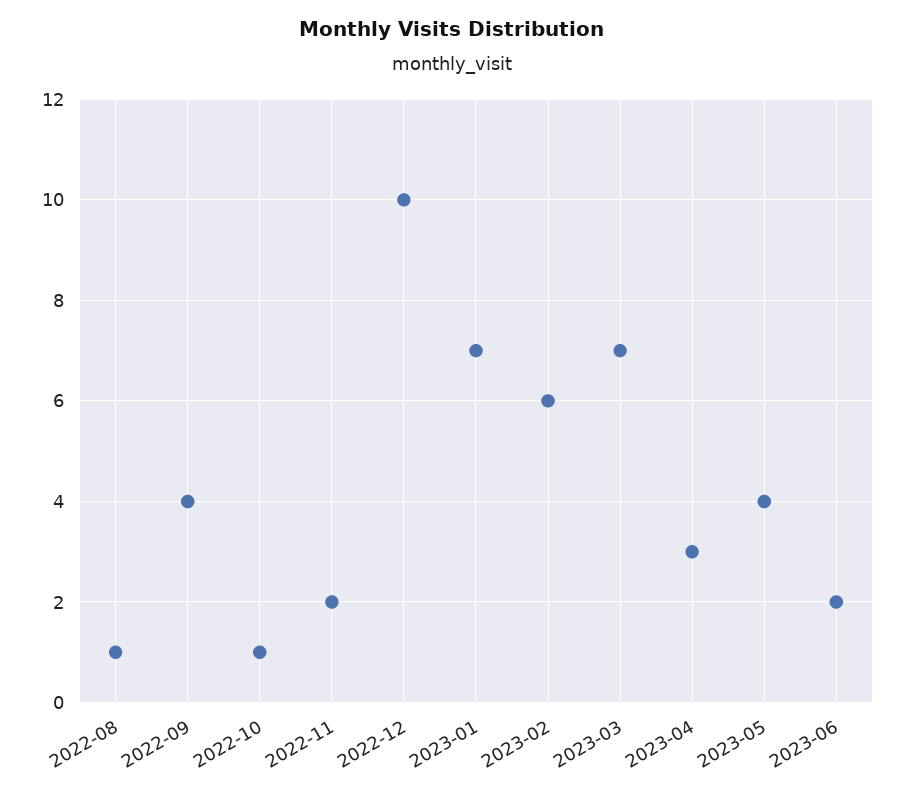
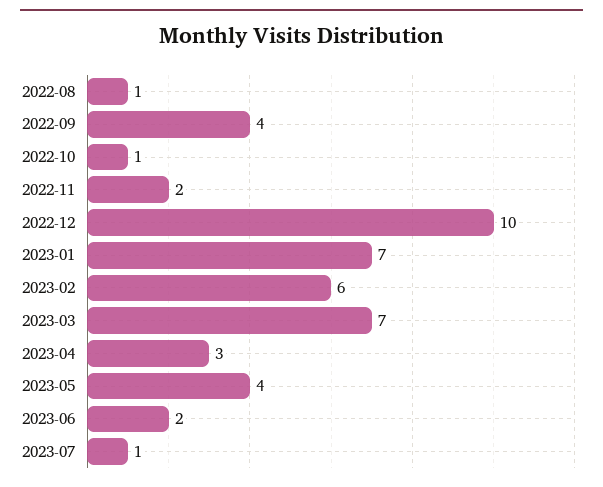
2023-07: none -> 1

